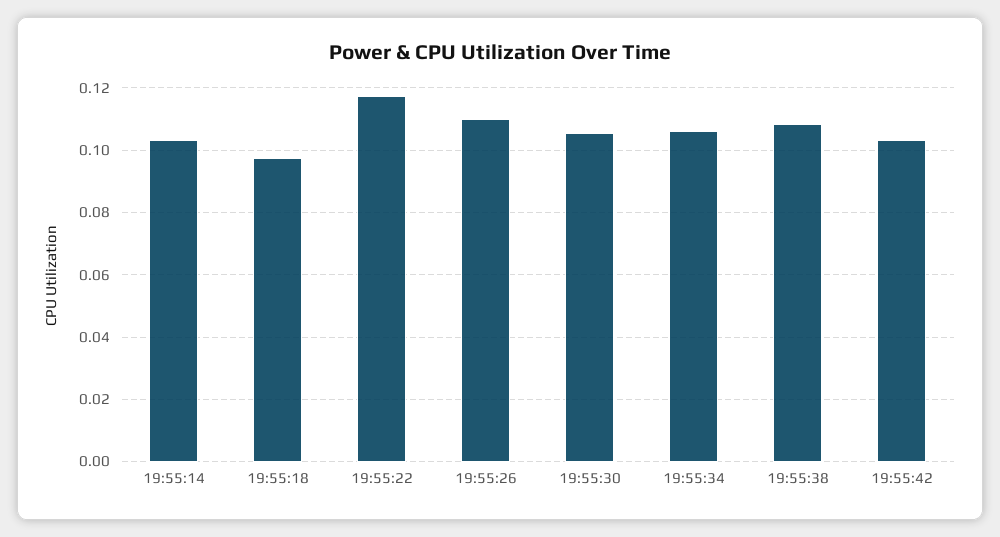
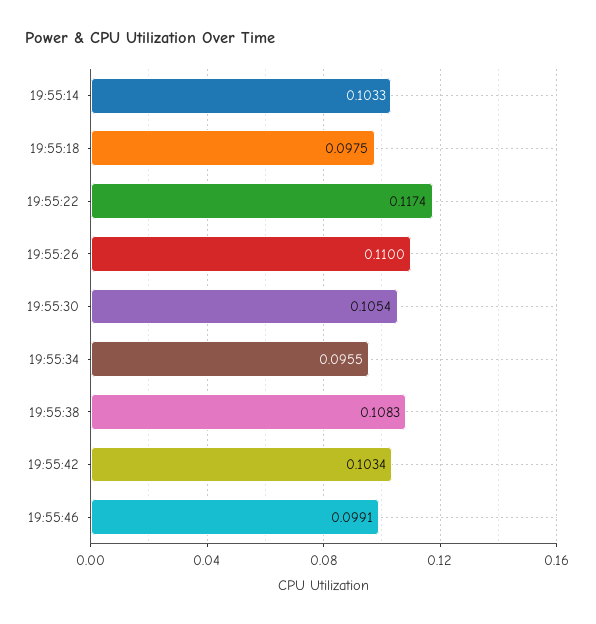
19:55:34: 0.106 -> 0.0955
19:55:46: none -> 0.0991

